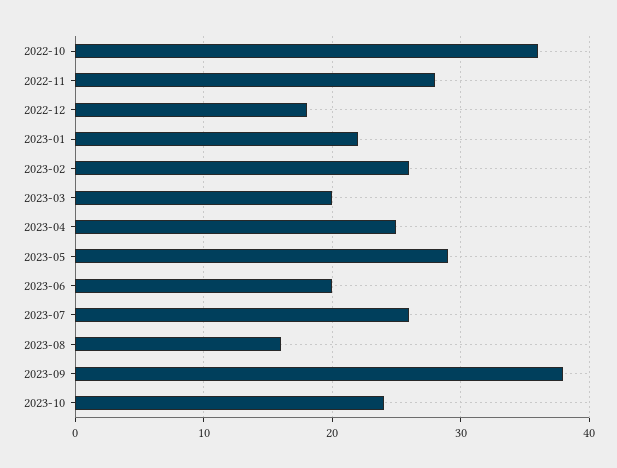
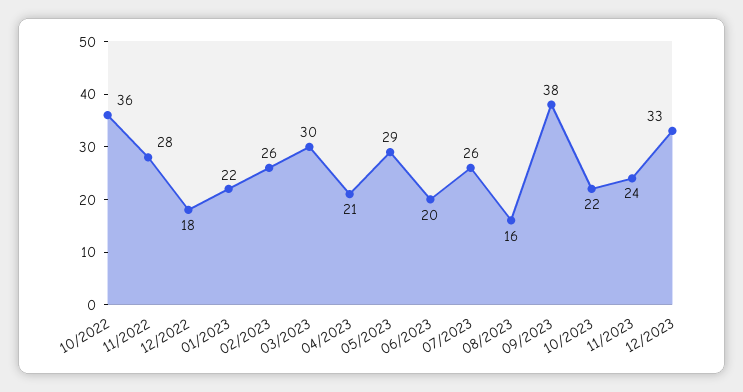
2023-03: 20 -> 30
2023-04: 25 -> 21
2023-10: 24 -> 22
11/2023: none -> 24
12/2023: none -> 33

